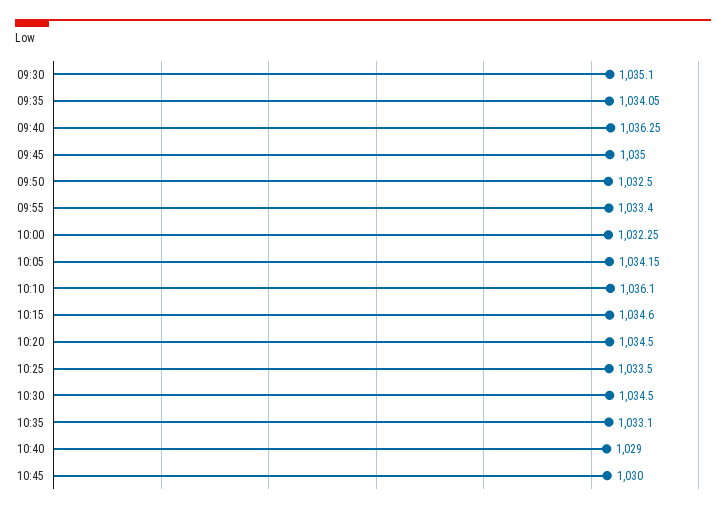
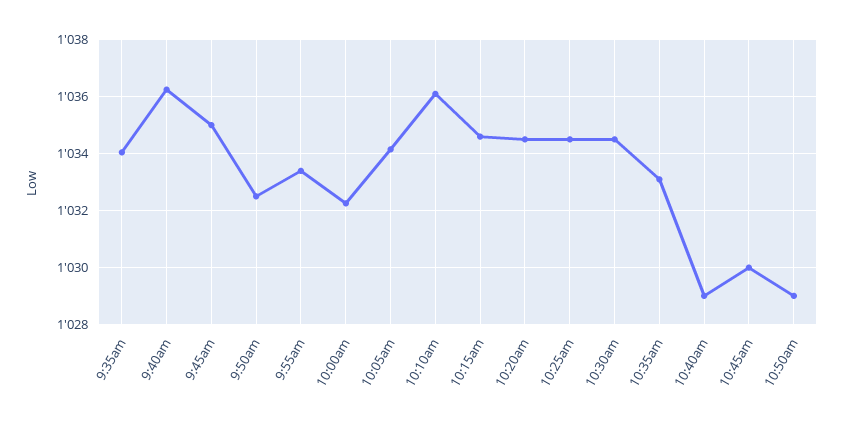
09:30: 1035.1 -> none
10:25: 1033.5 -> 1034.5
10:50am: none -> 1029

